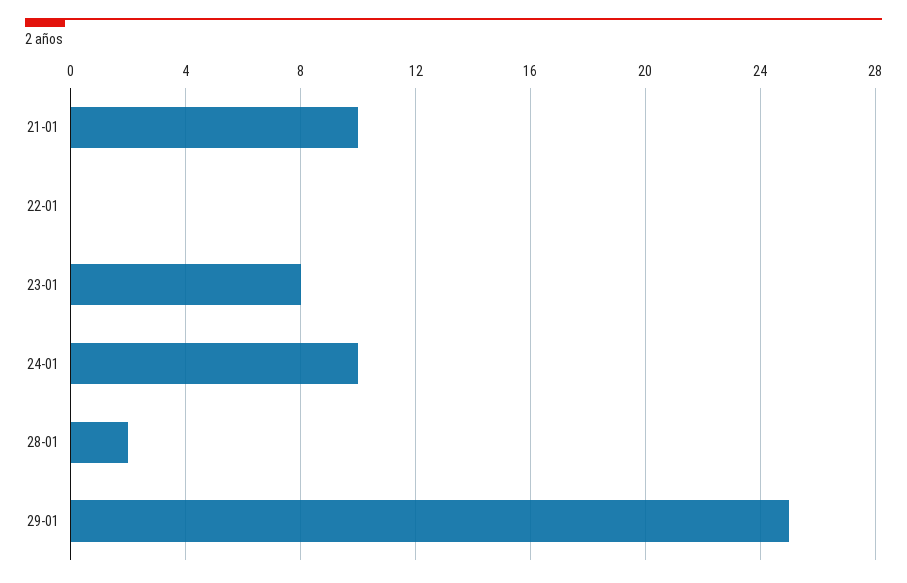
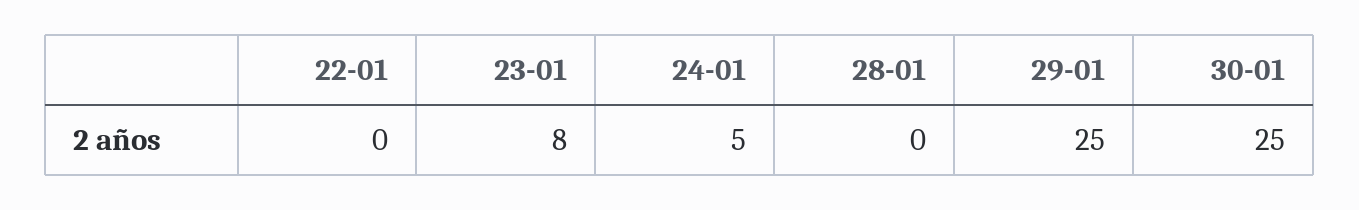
21-01: 10 -> none
24-01: 10 -> 5
28-01: 2 -> 0
30-01: none -> 25

